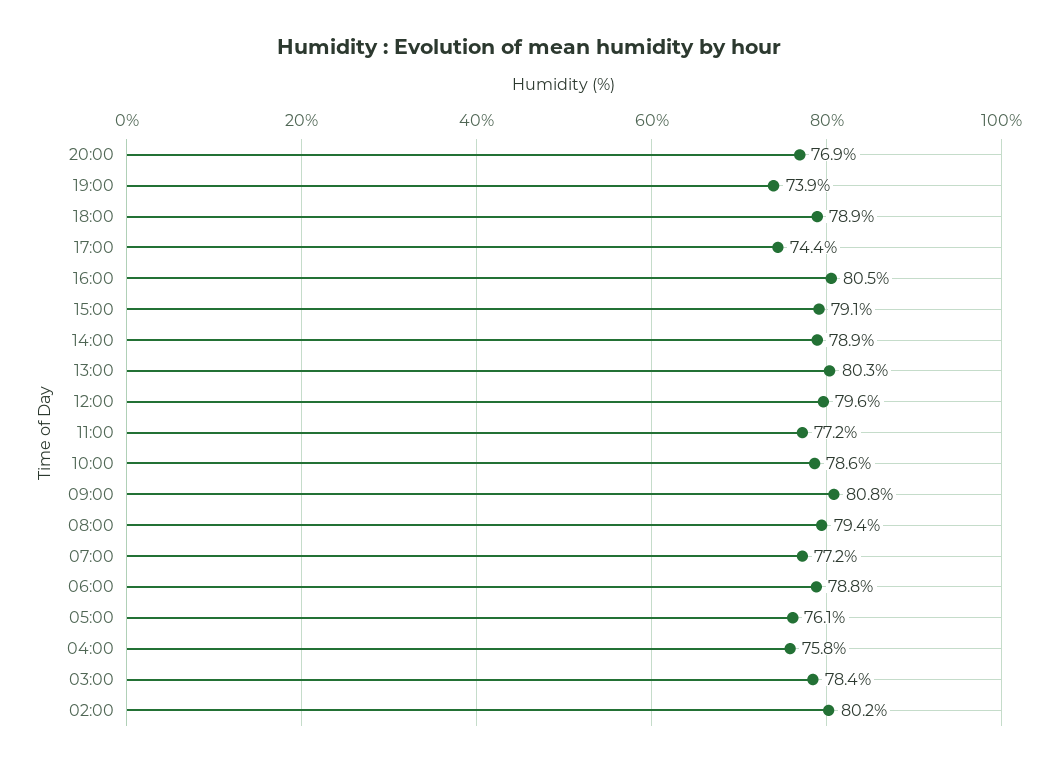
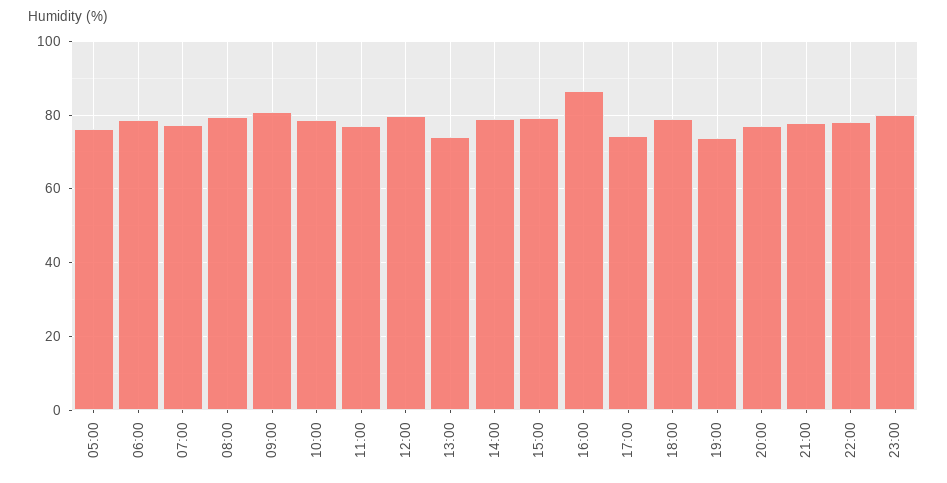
16:00: 80.5 -> 86
13:00: 80.3 -> 74
04:00: 75.8 -> none
03:00: 78.4 -> none
02:00: 80.2 -> none
21:00: none -> 78
22:00: none -> 78
23:00: none -> 80

